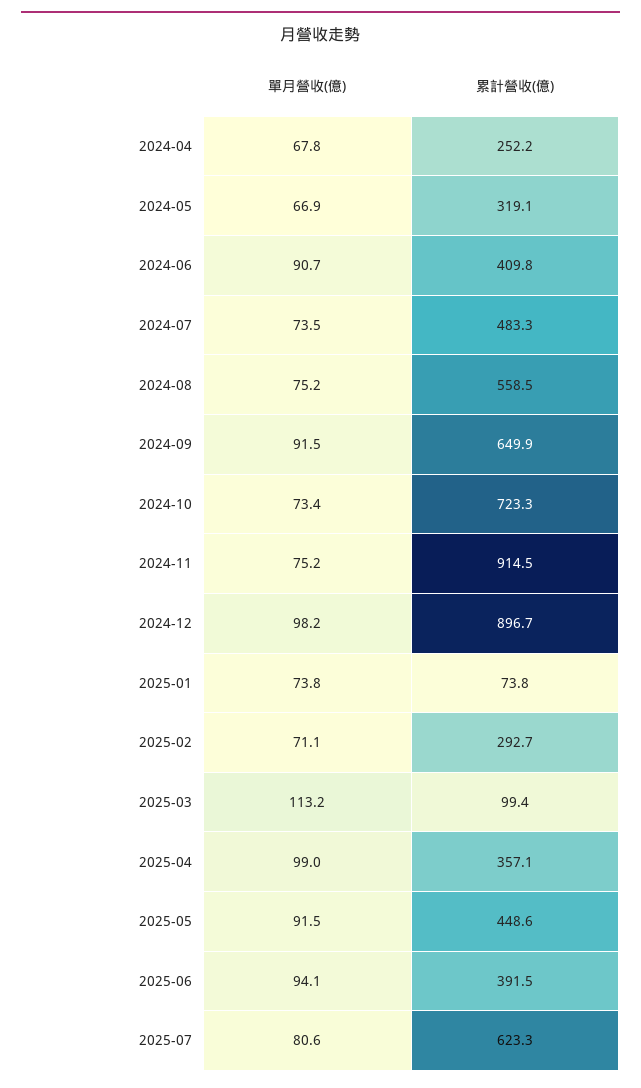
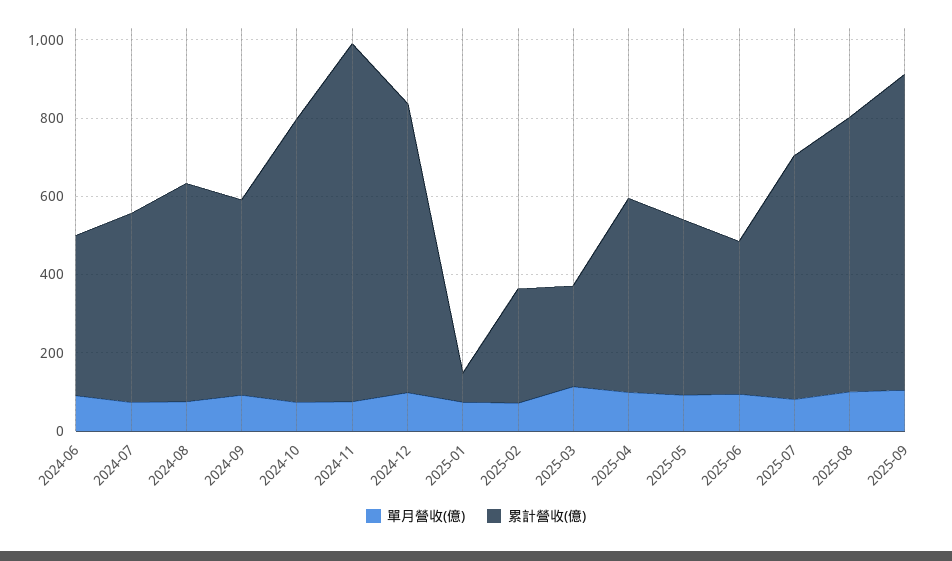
單月營收(億), 2024-04: 67.8 -> none
累計營收(億), 2024-04: 252.2 -> none
單月營收(億), 2024-05: 66.9 -> none
累計營收(億), 2024-05: 319.1 -> none
累計營收(億), 2024-09: 649.9 -> 500
累計營收(億), 2024-12: 896.7 -> 750
累計營收(億), 2025-03: 99.4 -> 250
累計營收(億), 2025-04: 357.1 -> 500
單月營收(億), 2025-08: none -> 100
累計營收(億), 2025-08: none -> 700
單月營收(億), 2025-09: none -> 100
累計營收(億), 2025-09: none -> 800

